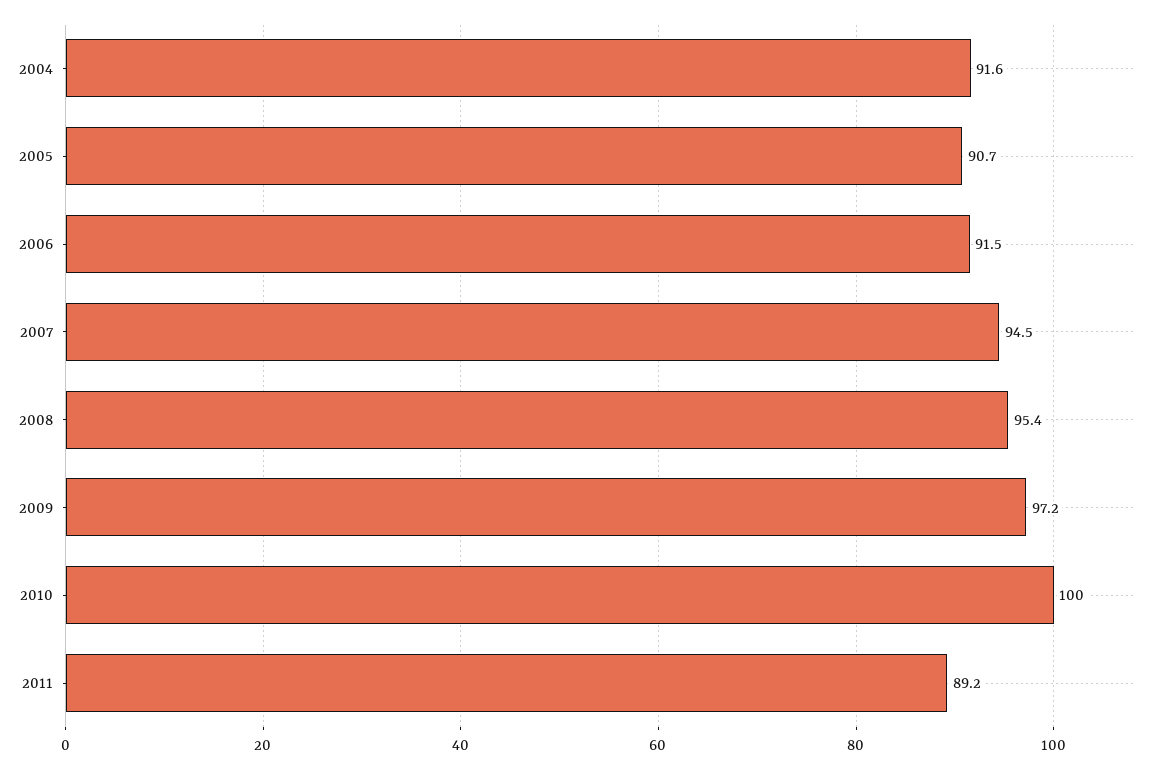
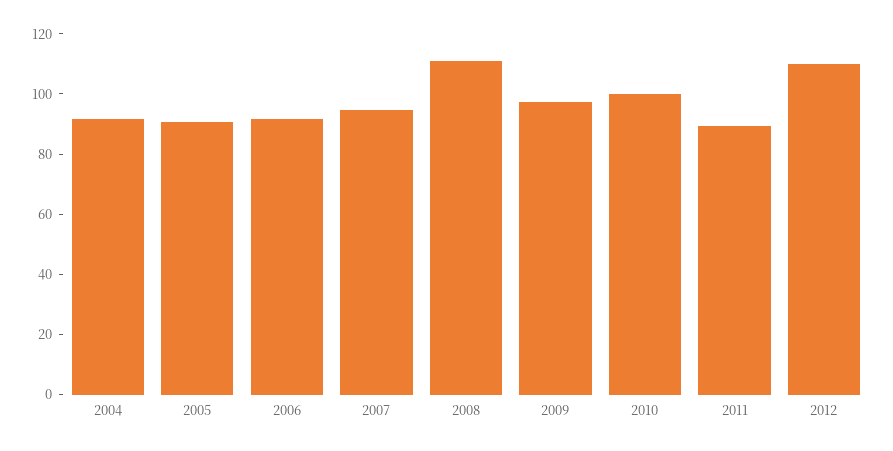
2008: 95.4 -> 110
2012: none -> 110

